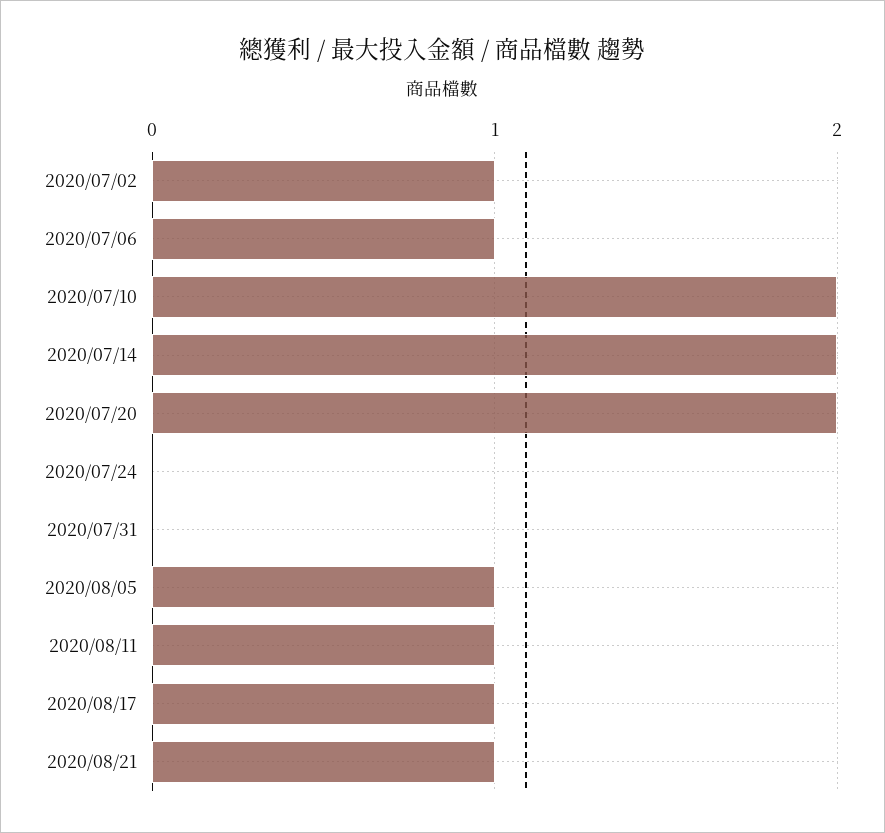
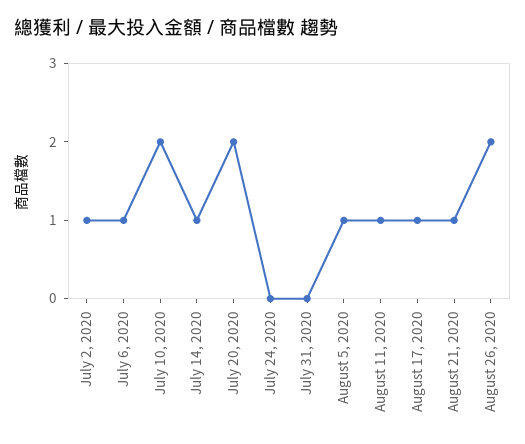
2020/07/14: 2 -> 1
August 26, 2020: none -> 2

